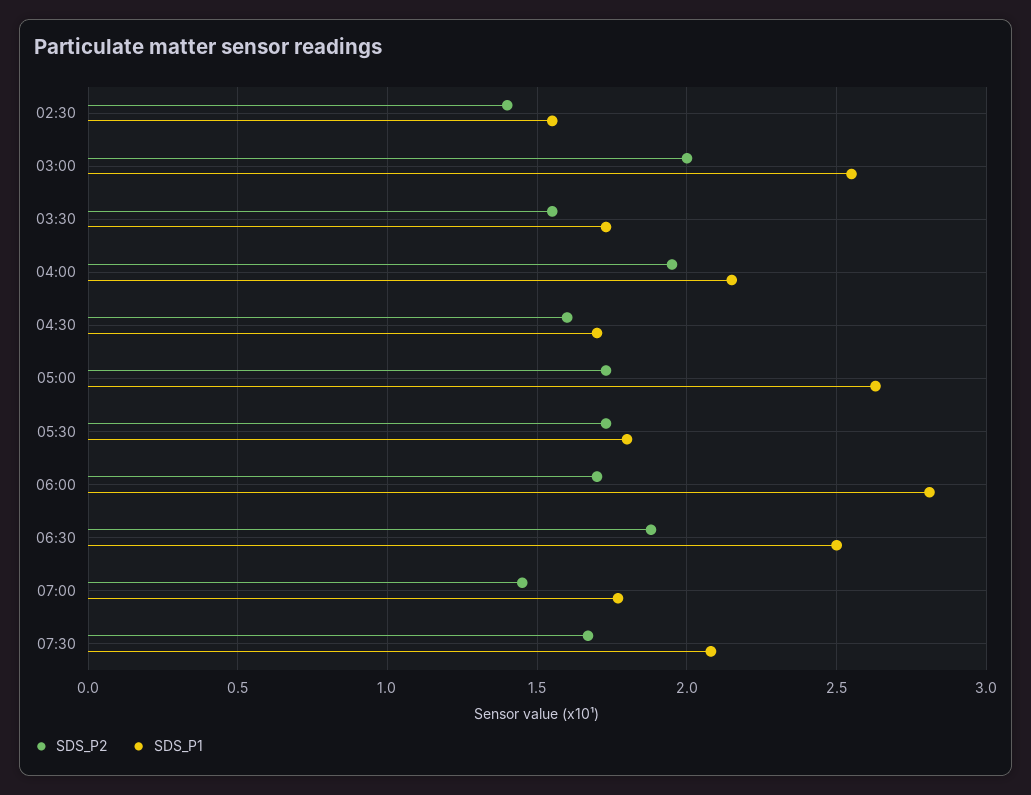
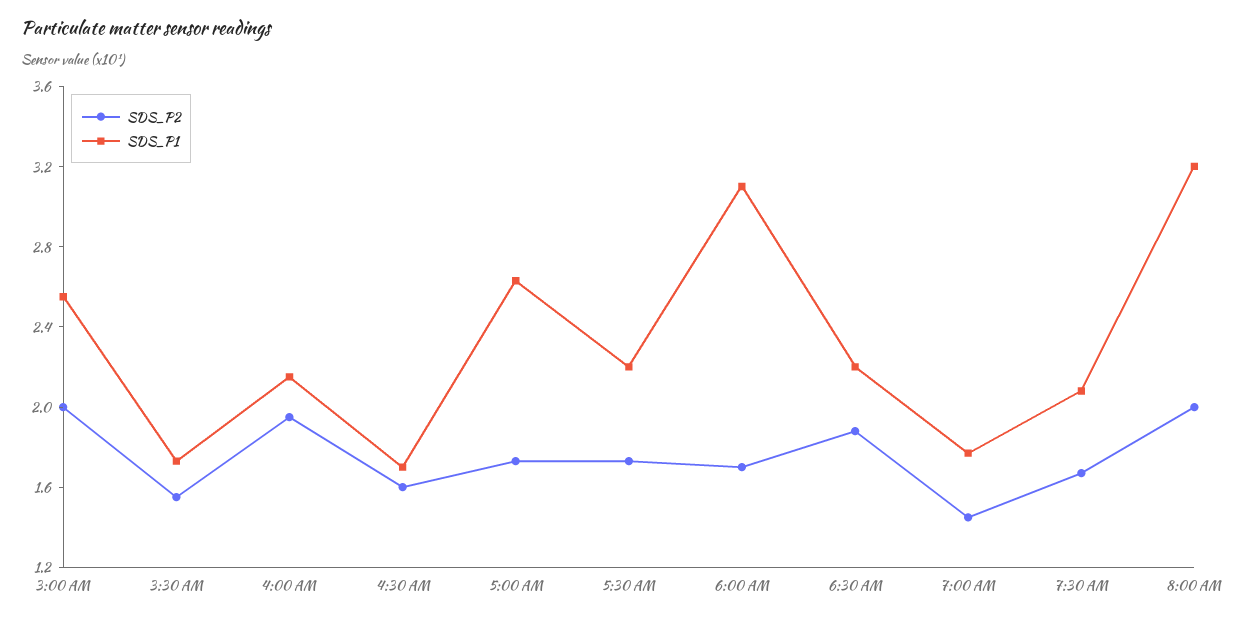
SDS_P2, 02:30: 1.4 -> none
SDS_P1, 02:30: 1.55 -> none
SDS_P1, 05:30: 1.8 -> 2.2
SDS_P1, 06:00: 2.8 -> 3.1
SDS_P1, 06:30: 2.5 -> 2.2
SDS_P2, 8:00 AM: none -> 2
SDS_P1, 8:00 AM: none -> 3.2

